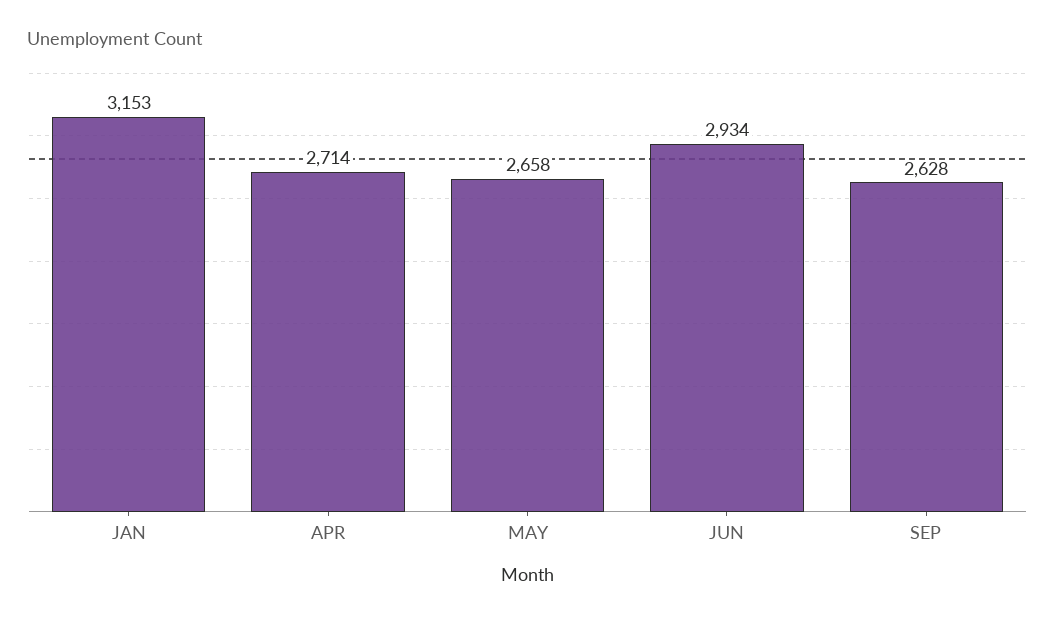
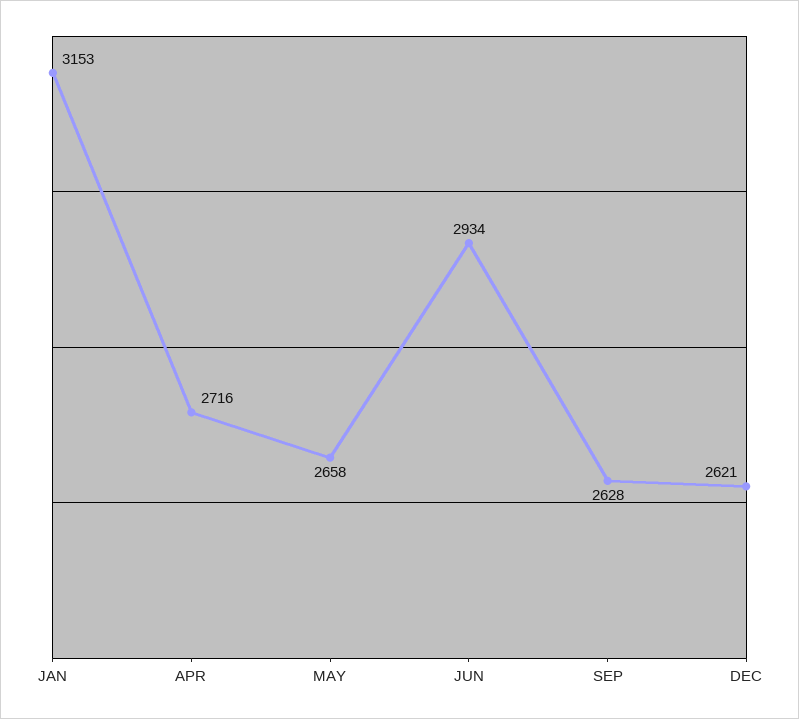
APR: 2714 -> 2716
DEC: none -> 2621

